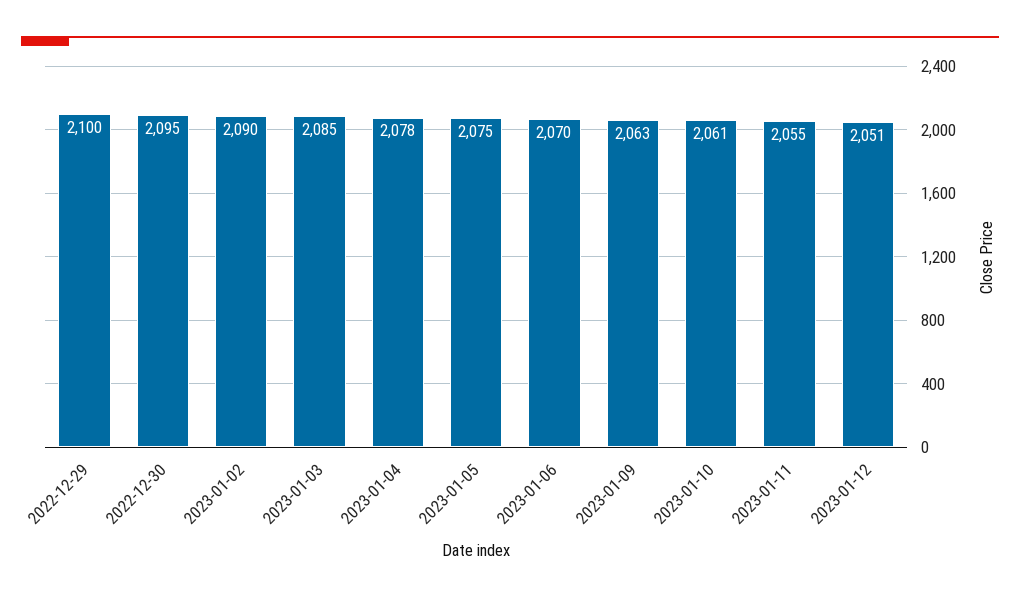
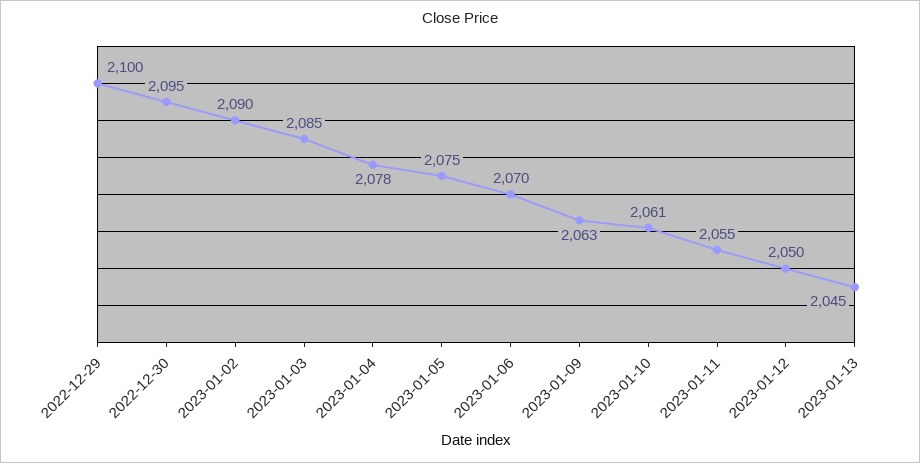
2023-01-12: 2051 -> 2050
2023-01-13: none -> 2045

